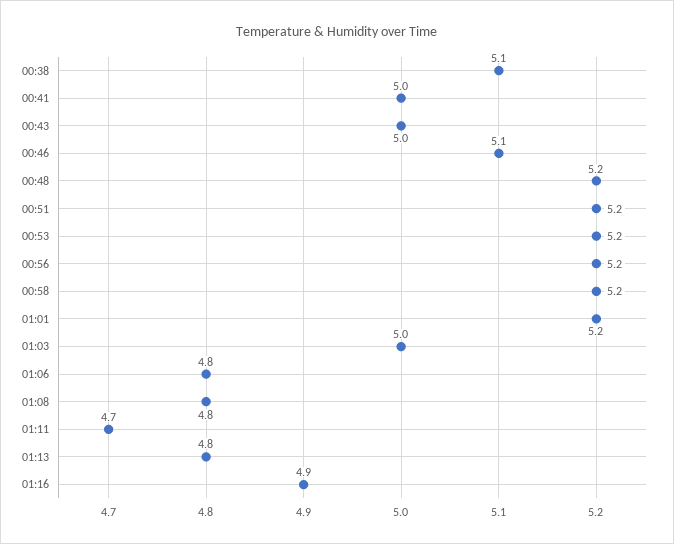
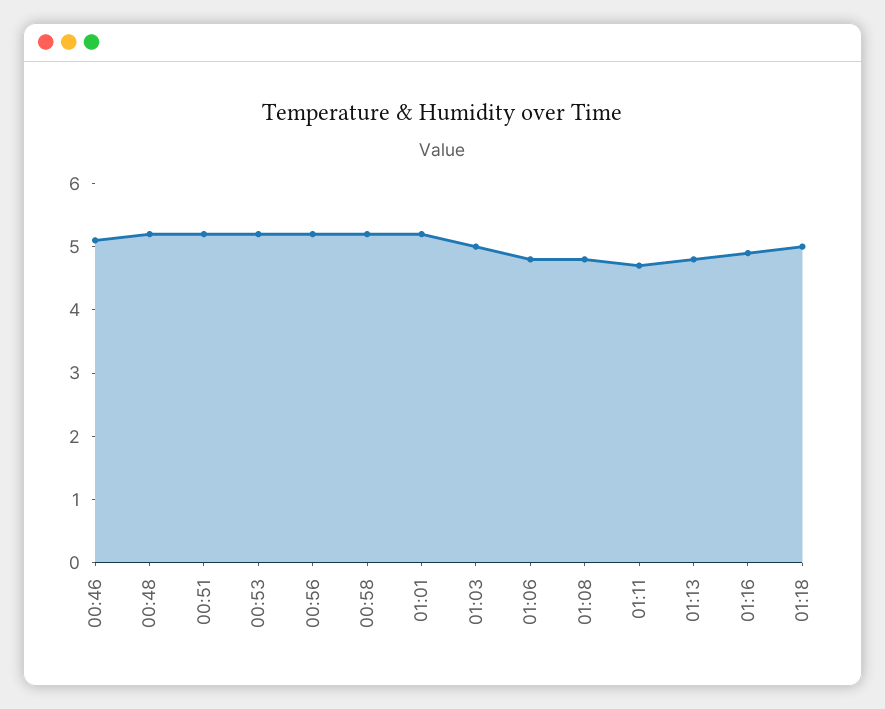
00:38: 5.1 -> none
00:41: 5 -> none
00:43: 5 -> none
01:18: none -> 5

